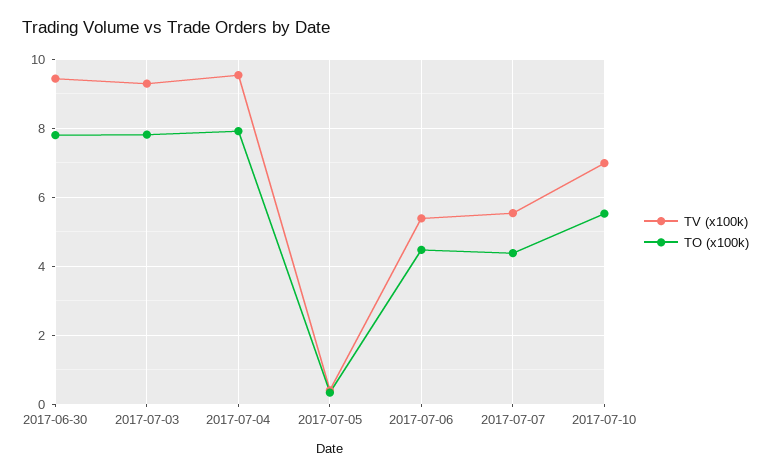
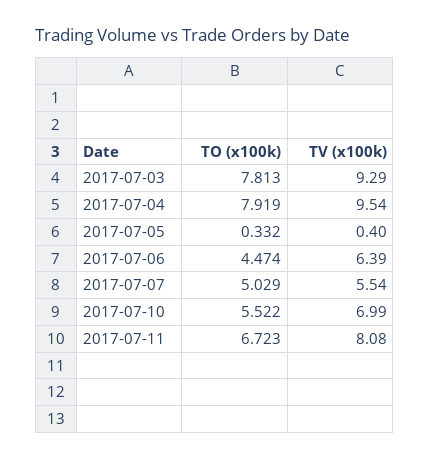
TV (x100k), 2017-06-30: 9.4 -> none
TO (x100k), 2017-06-30: 7.8 -> none
TV (x100k), 2017-07-06: 5.4 -> 6.39
TO (x100k), 2017-07-07: 4.4 -> 5.029
TO (x100k), 2017-07-11: none -> 6.723
TV (x100k), 2017-07-11: none -> 8.08

